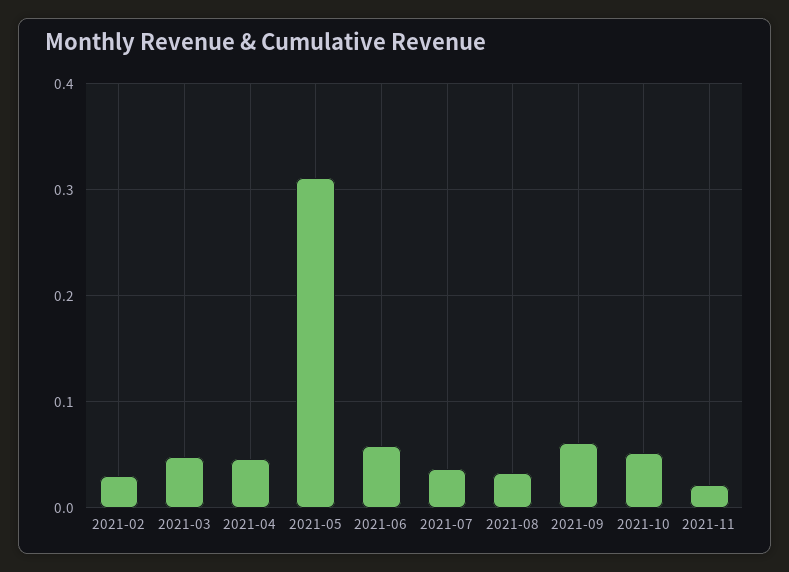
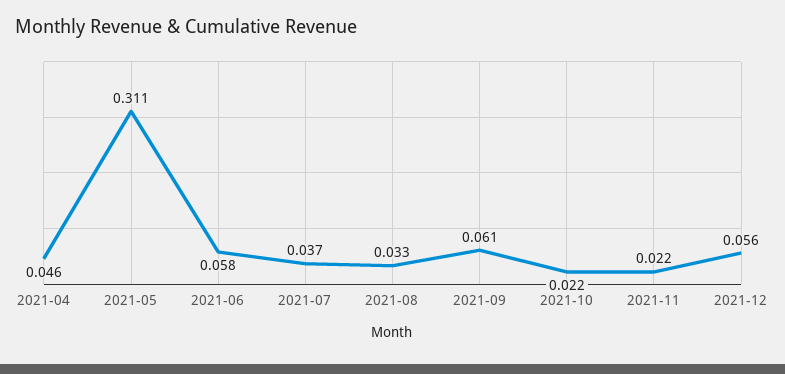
2021-02: 0.03 -> none
2021-03: 0.05 -> none
2021-10: 0.05 -> 0.022
2021-12: none -> 0.056

